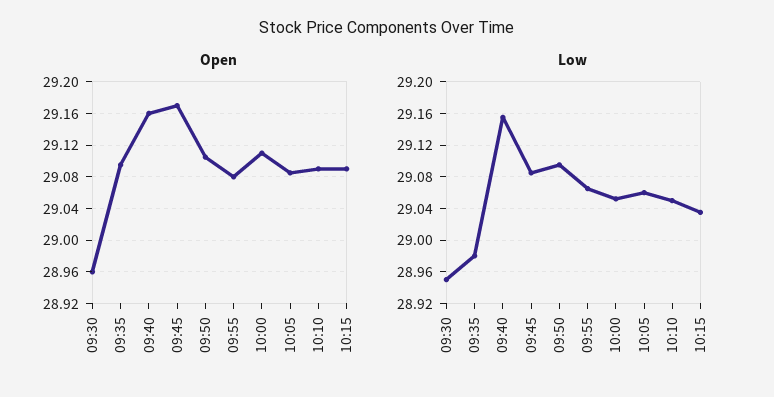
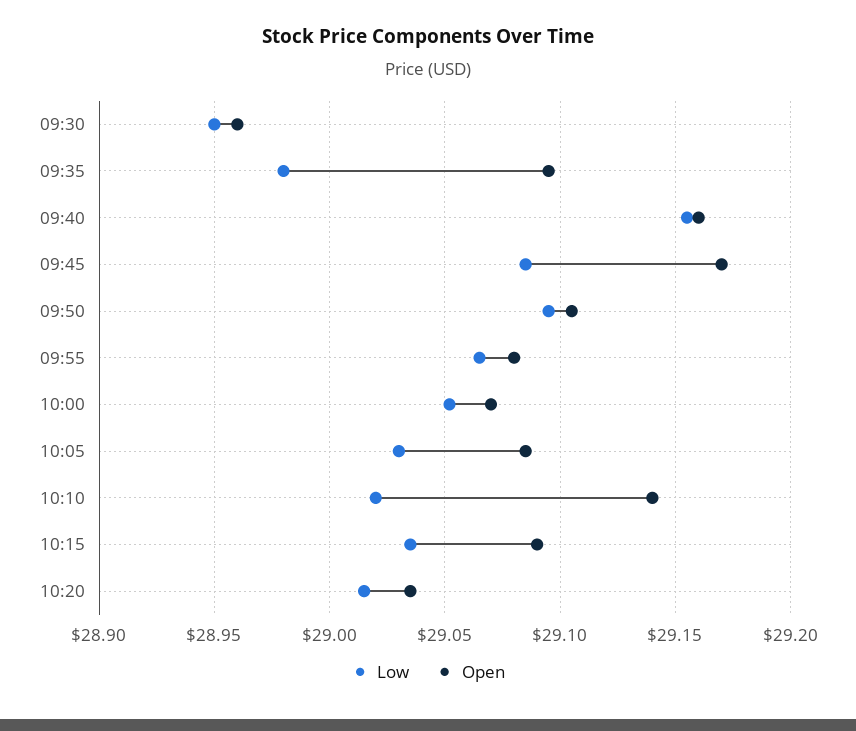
Open, 10:00: 29.11 -> 29.07
Open, 10:10: 29.09 -> 29.14
Low, 10:05: 29.06 -> 29.03
Low, 10:10: 29.05 -> 29.02
Low, 10:20: none -> 29.015
Open, 10:20: none -> 29.035

